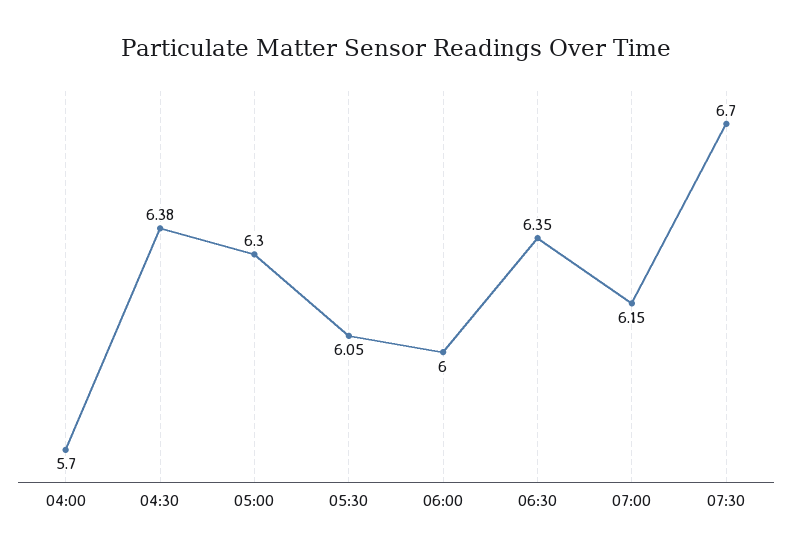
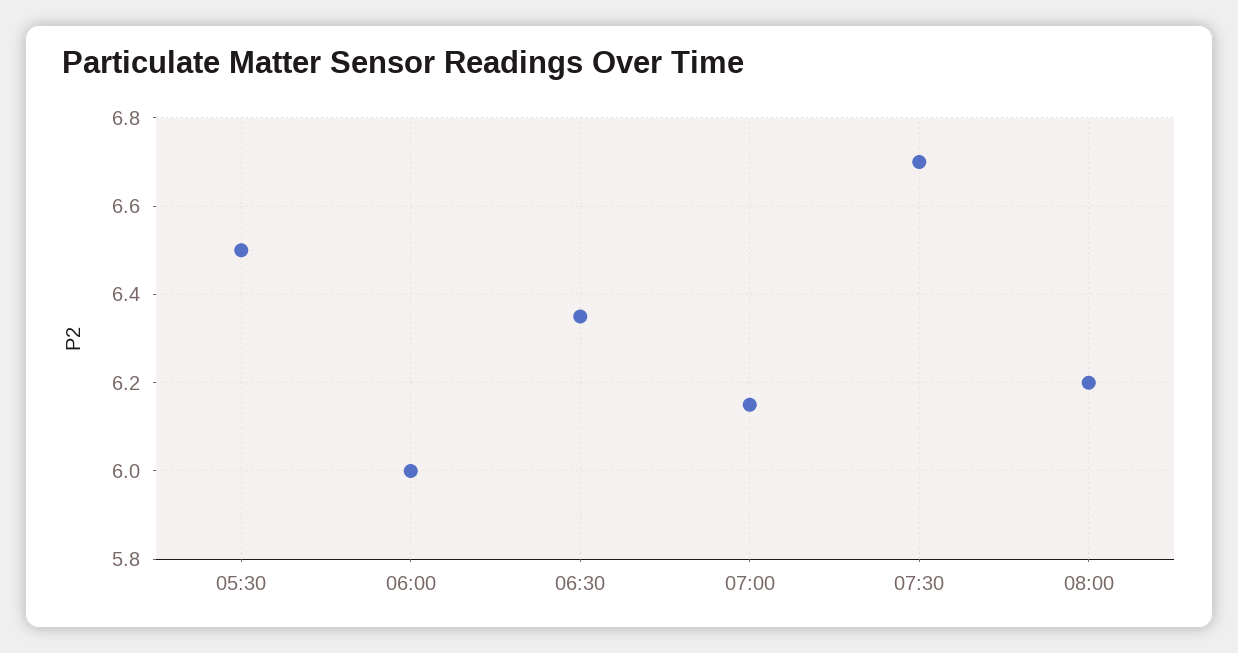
04:00: 5.7 -> none
04:30: 6.38 -> none
05:00: 6.3 -> none
05:30: 6.05 -> 6.5
08:00: none -> 6.2

